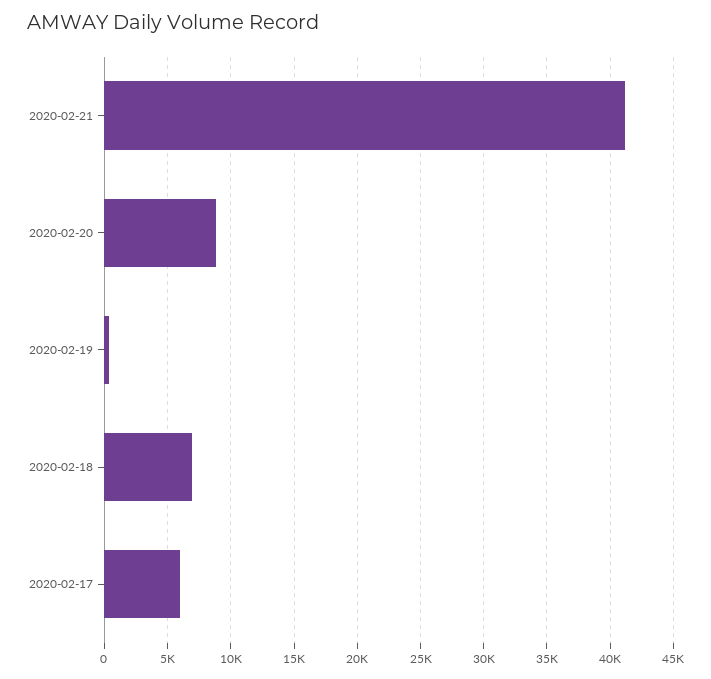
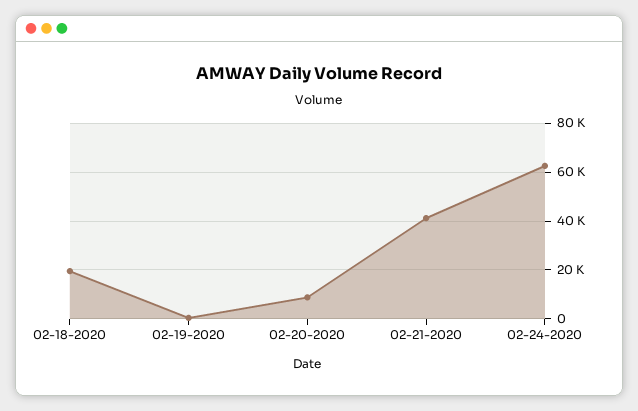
2020-02-18: 7000 -> 20000
2020-02-17: 6000 -> none
02-24-2020: none -> 62500

